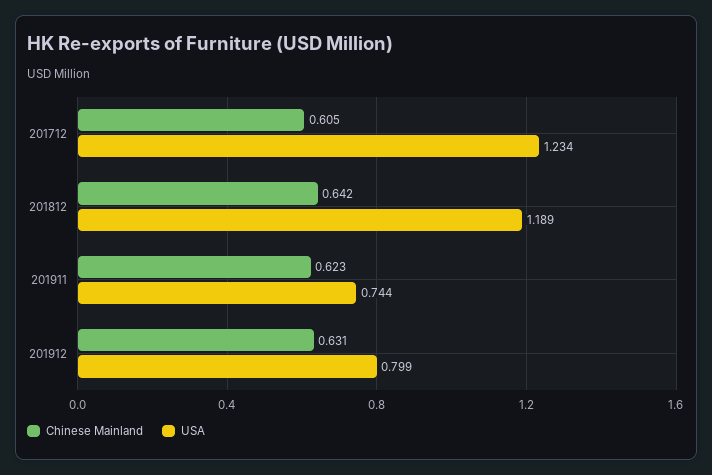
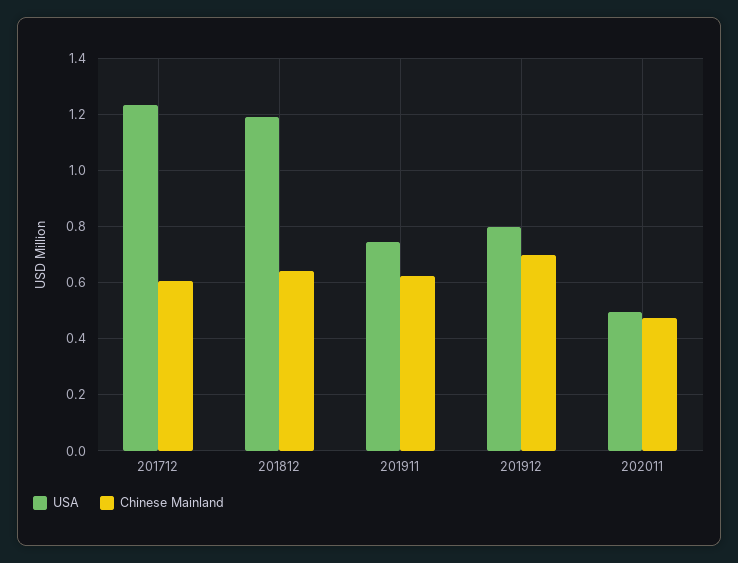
Chinese Mainland, 201912: 0.631 -> 0.7
USA, 202011: none -> 0.5
Chinese Mainland, 202011: none -> 0.475

